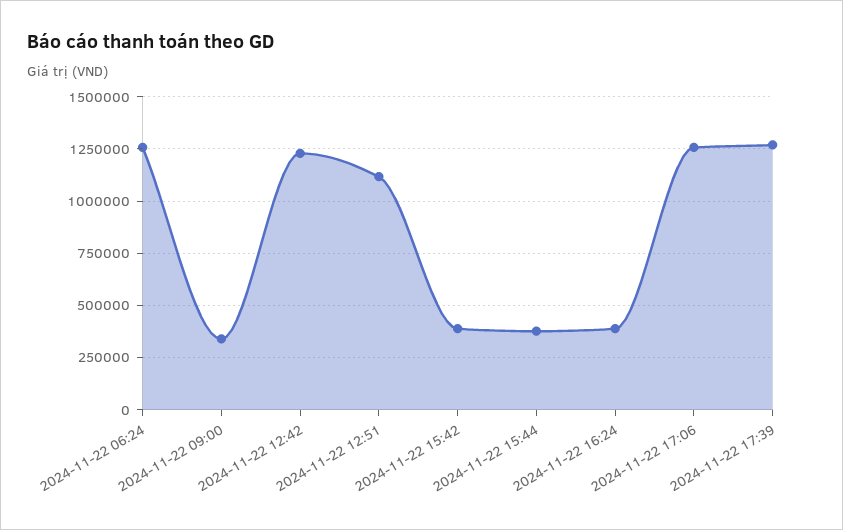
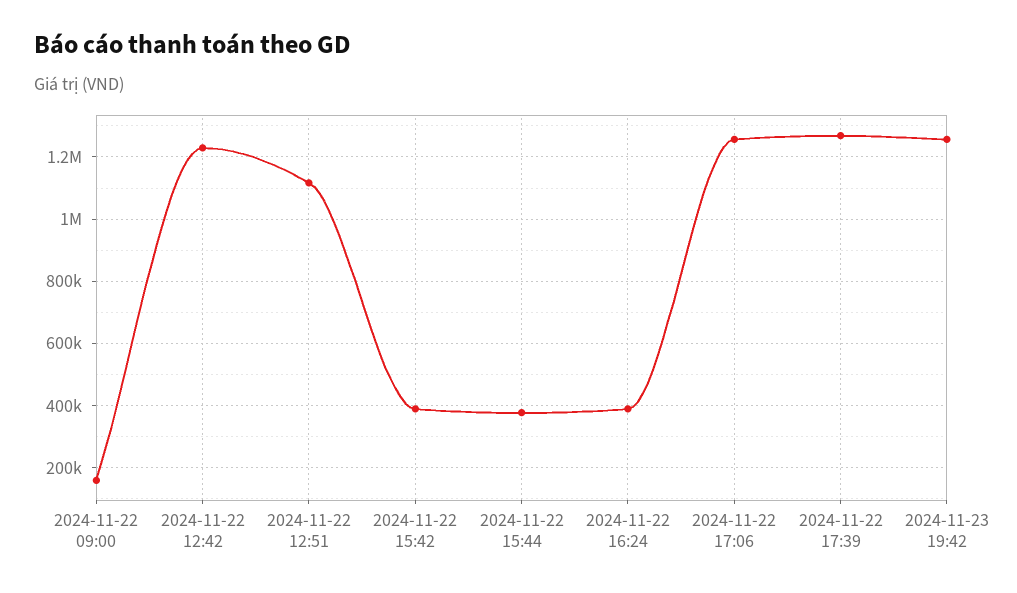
2024-11-22 06:24: 1250000 -> none
2024-11-22 09:00: 350000 -> 160000
2024-11-23 19:42: none -> 1260000

